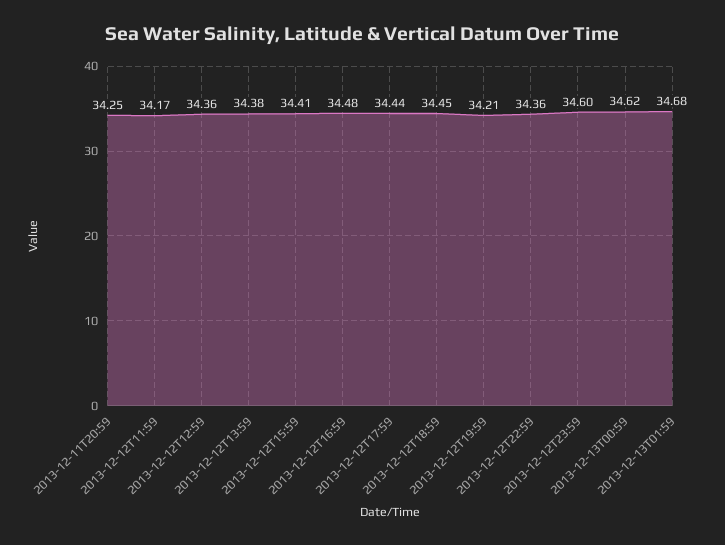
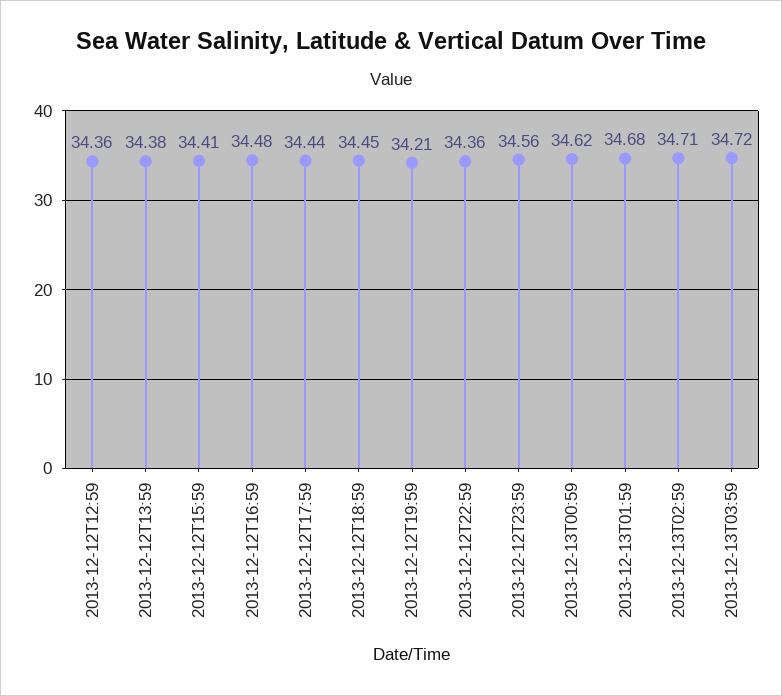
2013-12-11T20:59: 34.25 -> none
2013-12-12T11:59: 34.17 -> none
2013-12-12T23:59: 34.6 -> 34.56
2013-12-13T02:59: none -> 34.71
2013-12-13T03:59: none -> 34.72

